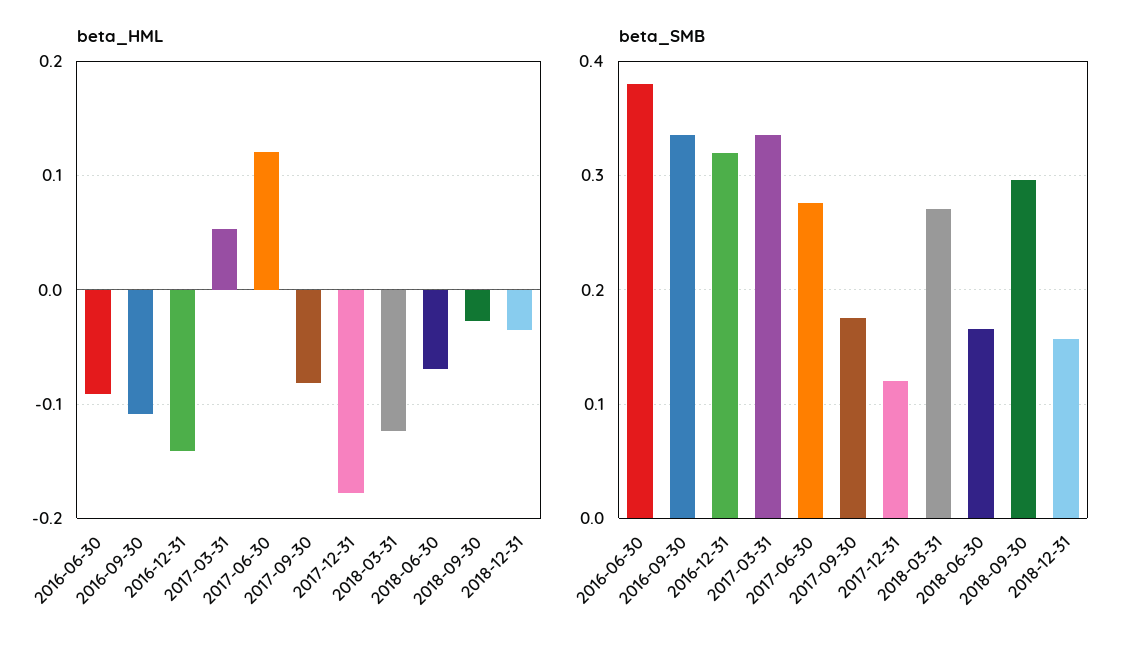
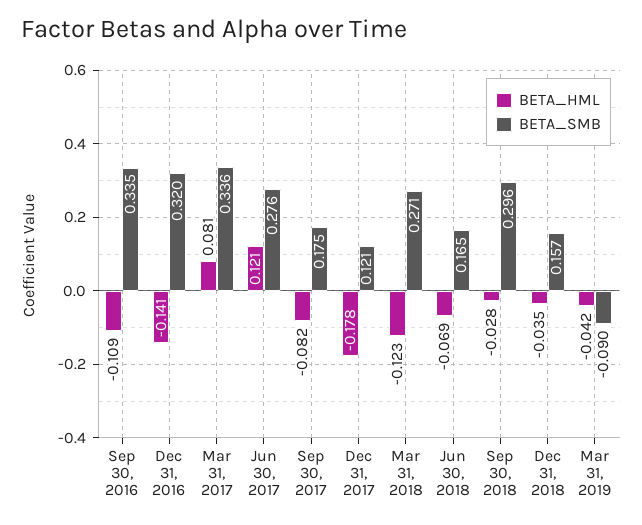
beta_HML, 2016-06-30: -0.09 -> none
beta_HML, 2017-03-31: 0.05 -> 0.081
beta_SMB, 2016-06-30: 0.38 -> none
beta_HML, Mar 31, 2019: none -> -0.042
beta_SMB, Mar 31, 2019: none -> -0.09

